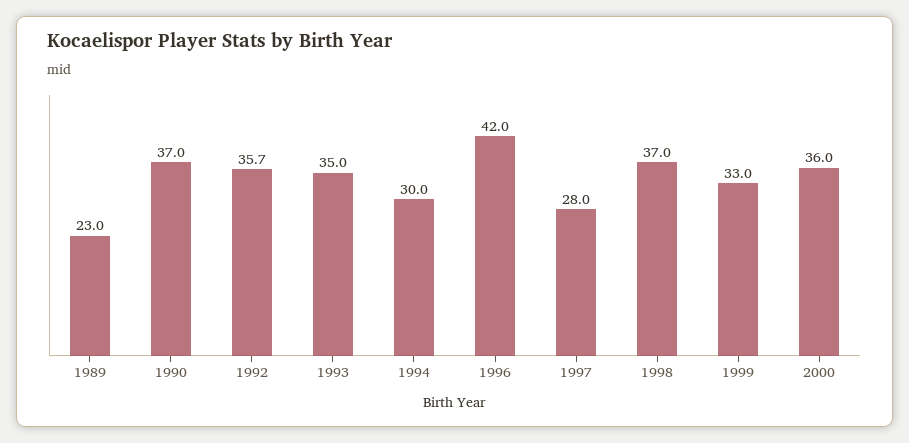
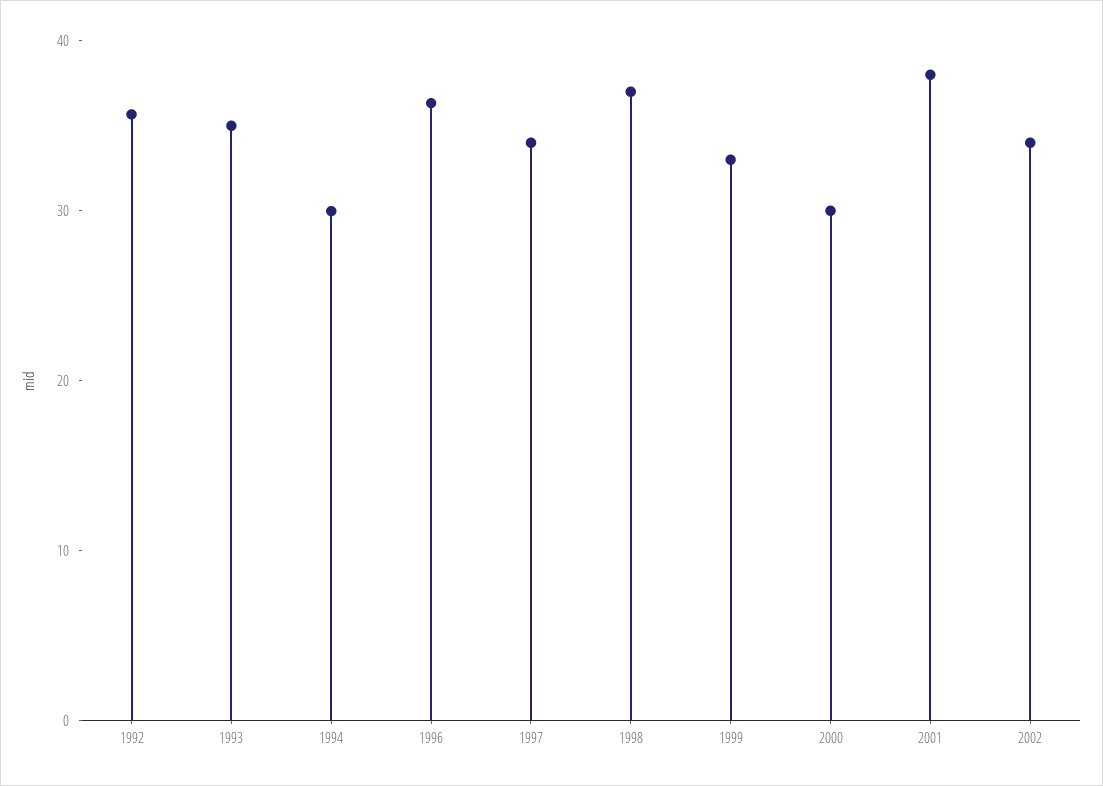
1989: 23 -> none
1990: 37 -> none
1996: 42 -> 36
1997: 28 -> 34
2000: 36 -> 30
2001: none -> 38
2002: none -> 34

